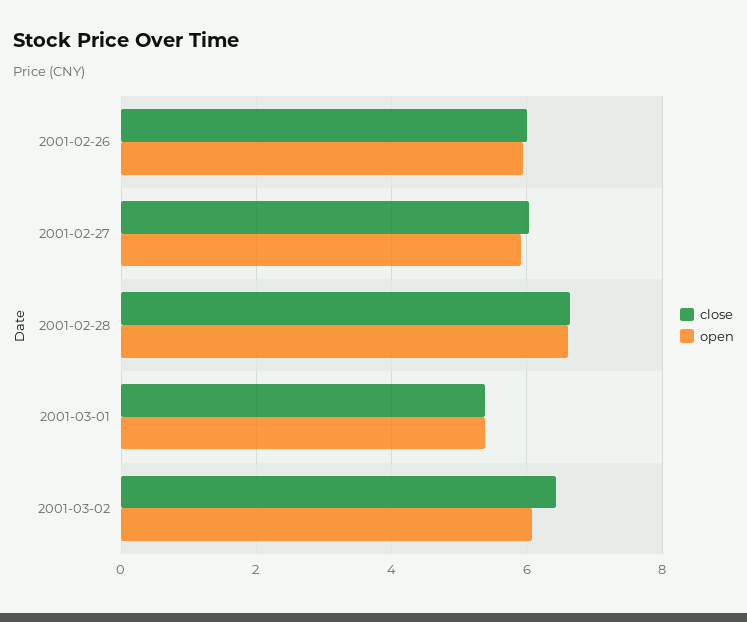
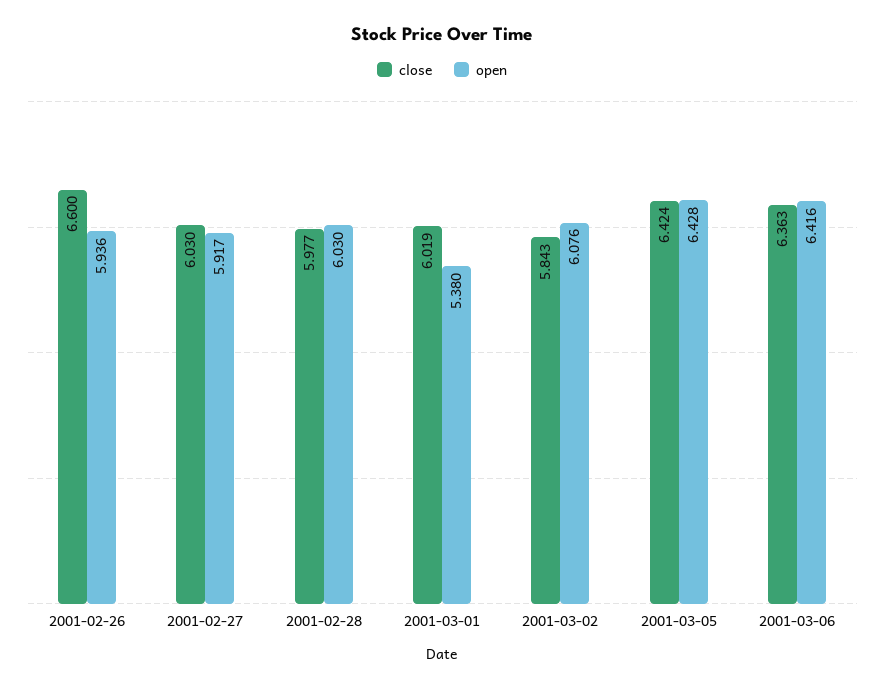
close, 2001-02-26: 6 -> 6.6
close, 2001-02-28: 6.6 -> 5.977
open, 2001-02-28: 6.6 -> 6.03
close, 2001-03-01: 5.4 -> 6.019
close, 2001-03-02: 6.4 -> 5.843
close, 2001-03-05: none -> 6.424
open, 2001-03-05: none -> 6.428
close, 2001-03-06: none -> 6.363
open, 2001-03-06: none -> 6.416

